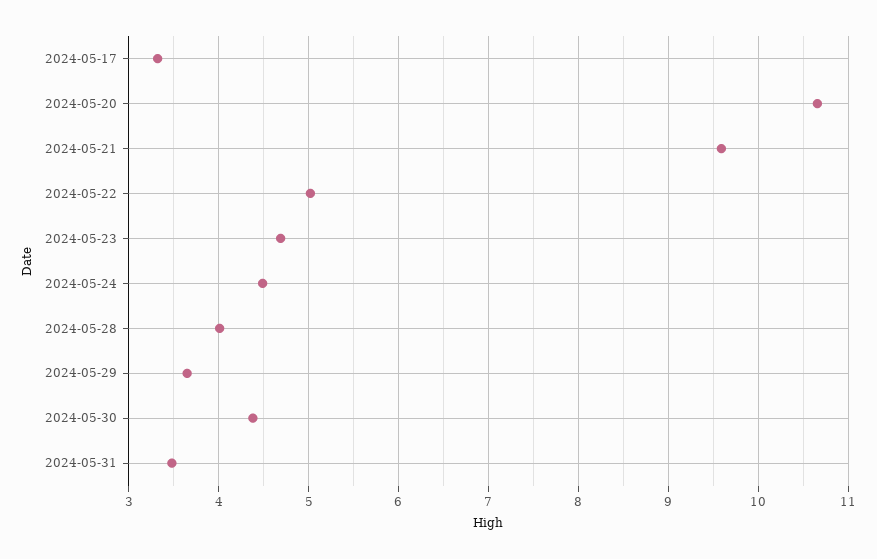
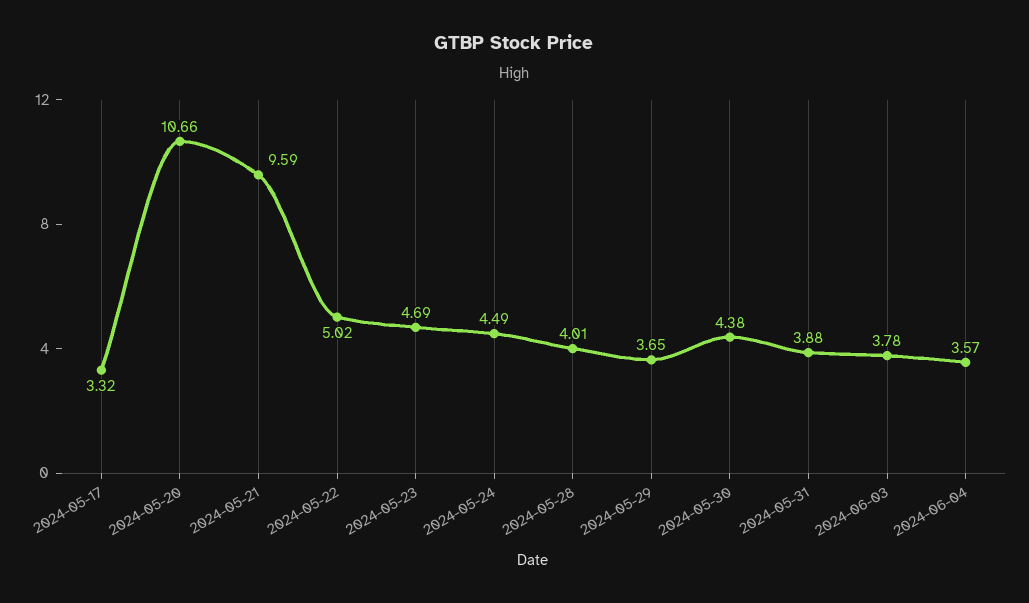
2024-05-31: 3.5 -> 3.88
2024-06-03: none -> 3.78
2024-06-04: none -> 3.57

